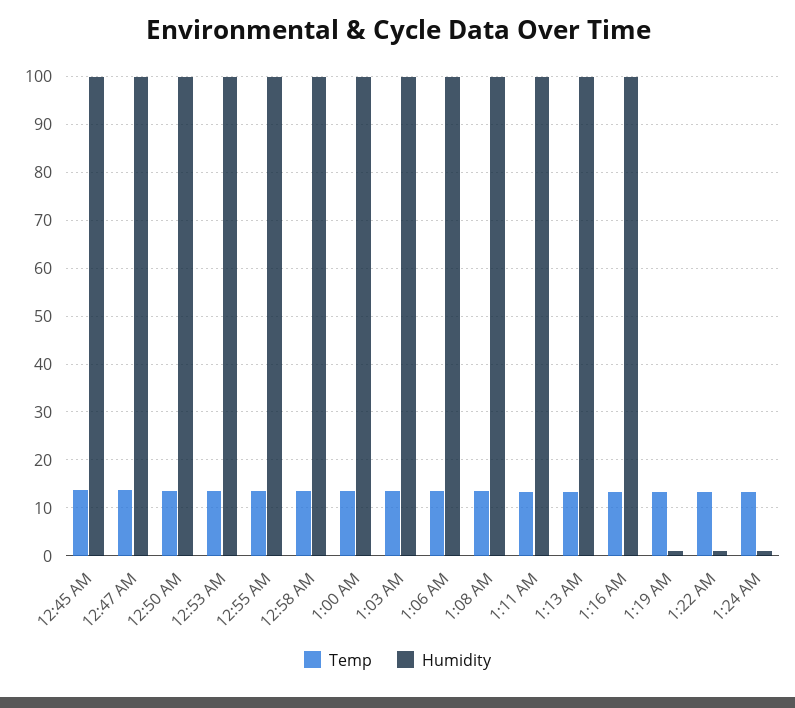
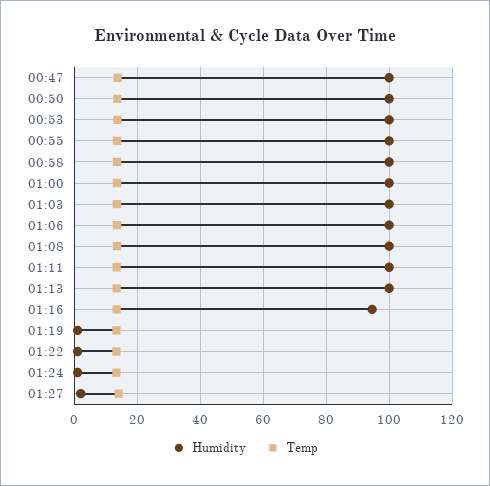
Temp, 12:45 AM: 14 -> none
Humidity, 12:45 AM: 100 -> none
Humidity, 1:16 AM: 100 -> 94
Humidity, 01:27: none -> 2
Temp, 01:27: none -> 14

